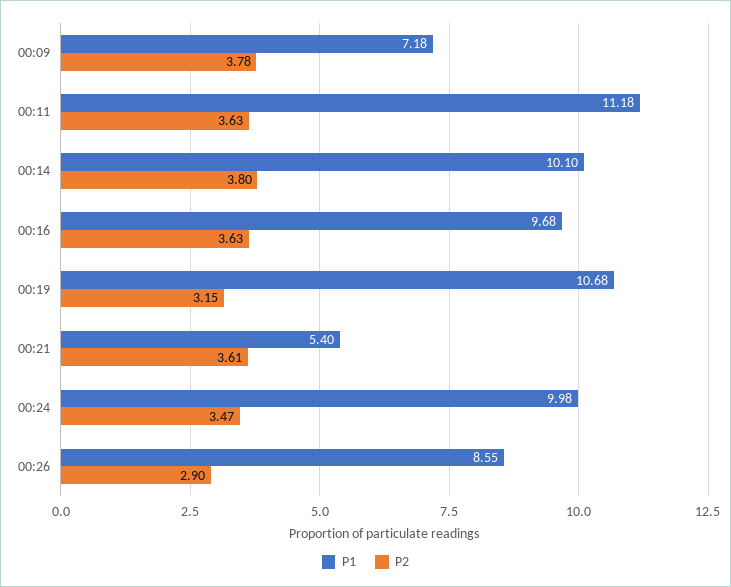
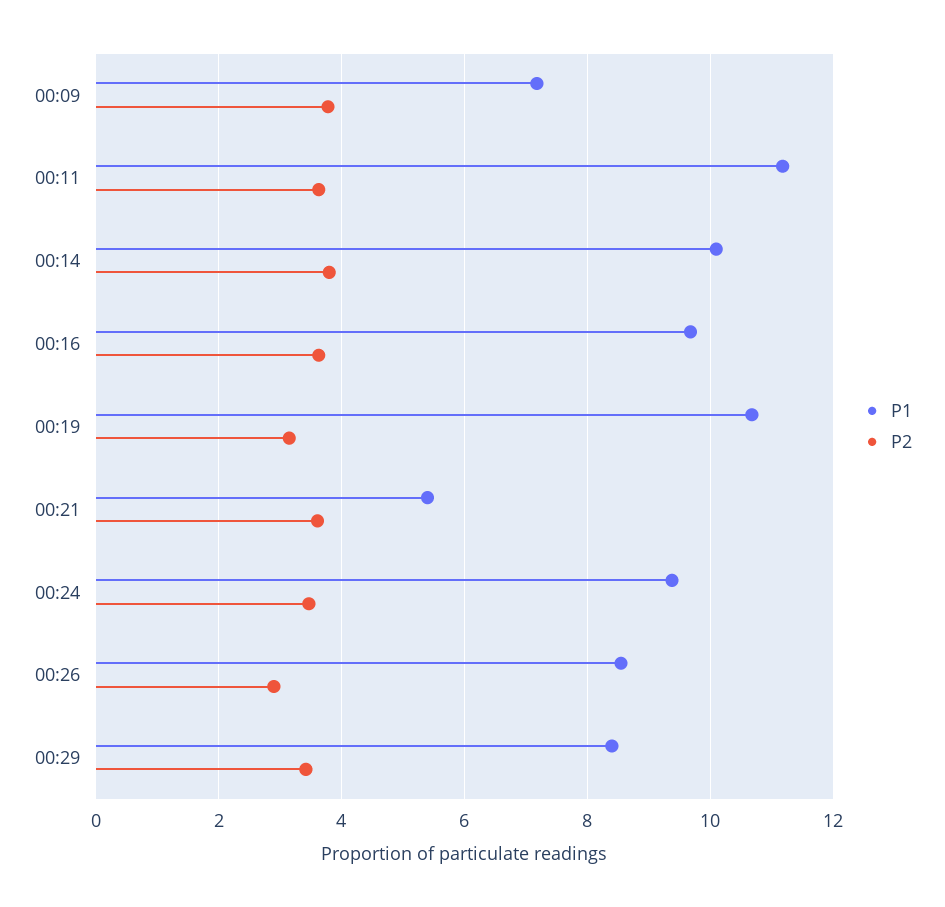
P1, 00:24: 9.98 -> 9.4
P1, 00:29: none -> 8.4
P2, 00:29: none -> 3.4

